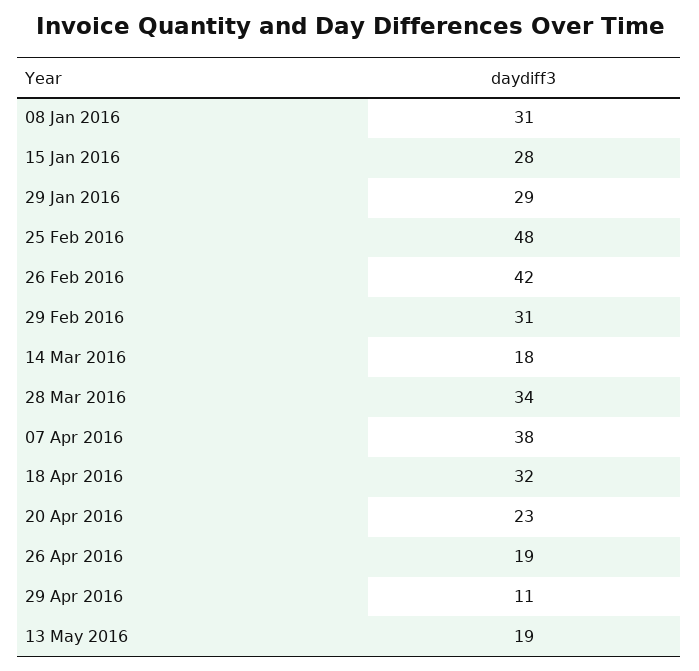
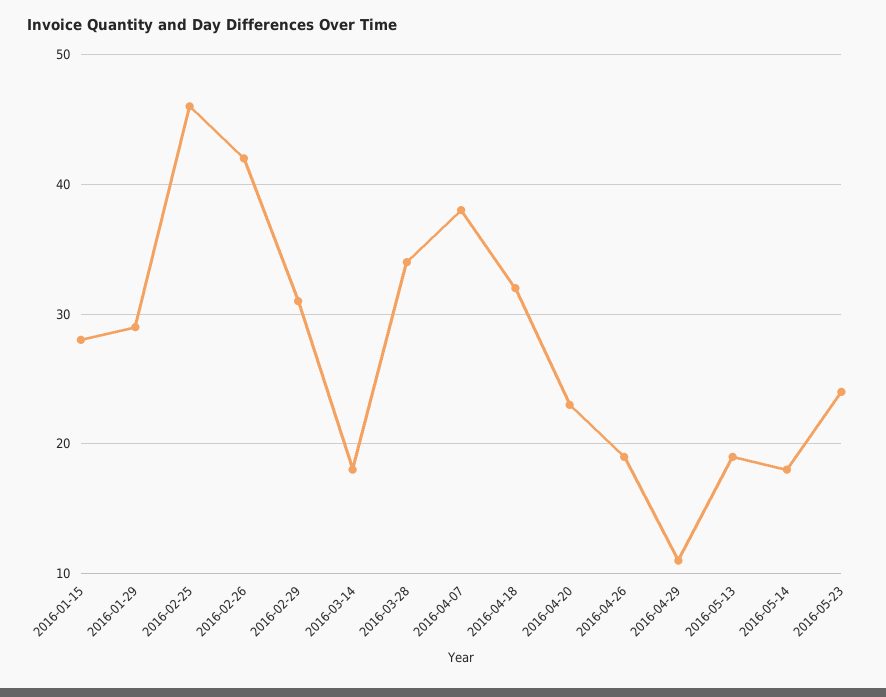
08 Jan 2016: 31 -> none
25 Feb 2016: 48 -> 46
2016-05-14: none -> 18
2016-05-23: none -> 24

